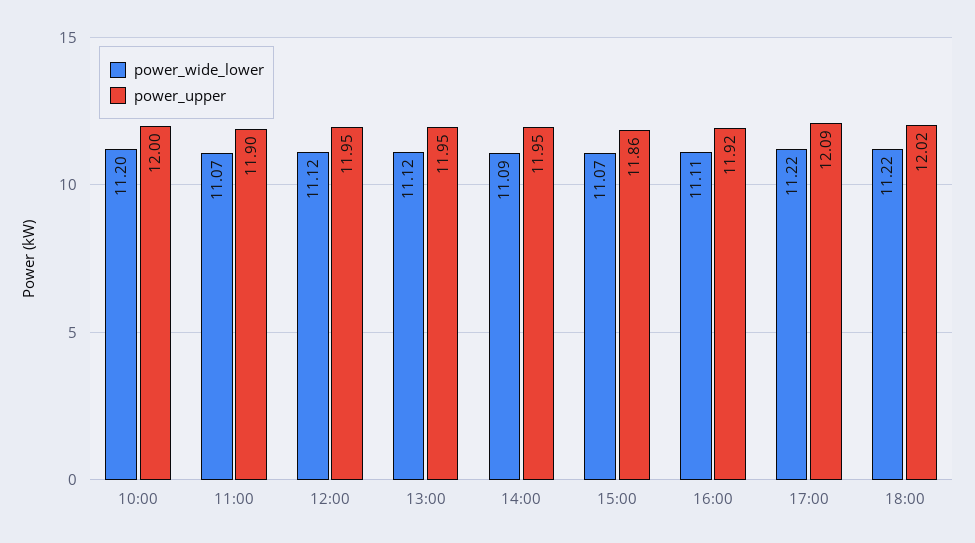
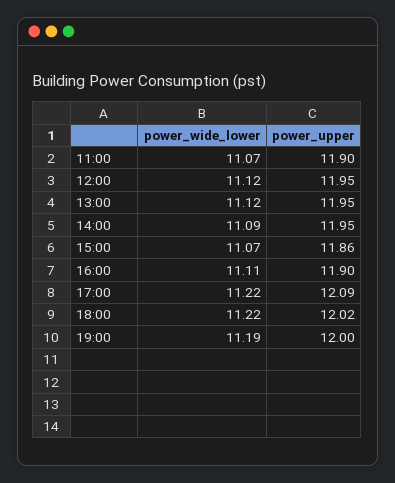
power_wide_lower, 10:00: 11.2 -> none
power_upper, 10:00: 12 -> none
power_upper, 16:00: 11.92 -> 11.9
power_wide_lower, 19:00: none -> 11.19
power_upper, 19:00: none -> 12

